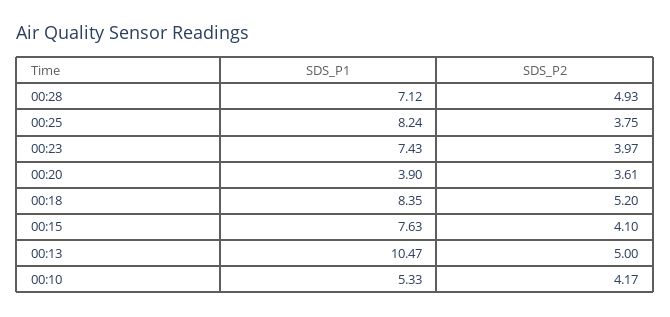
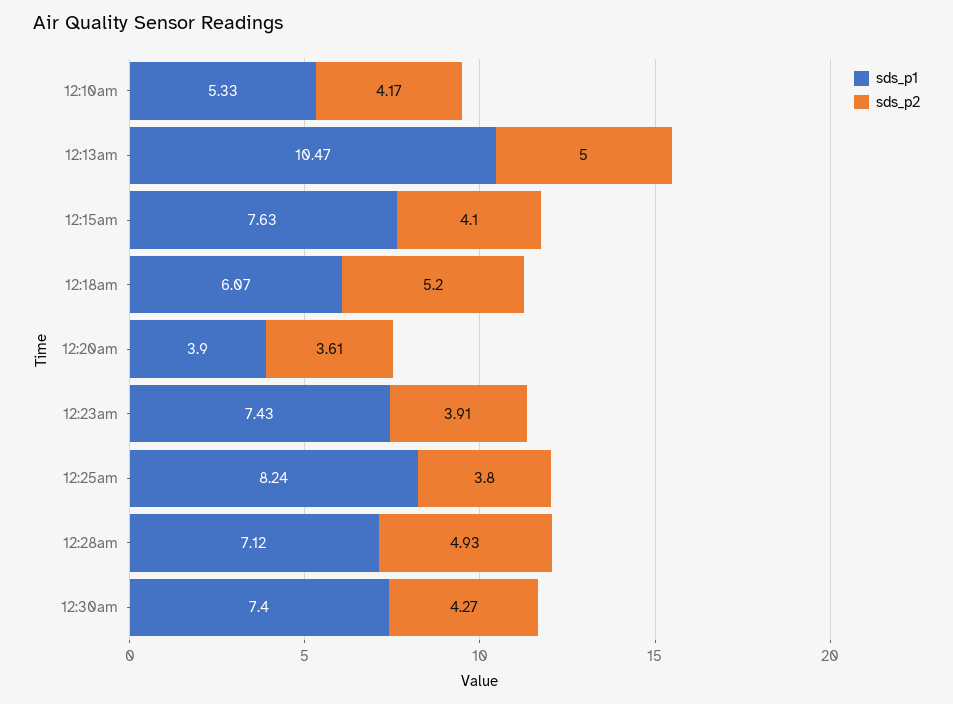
SDS_P2, 00:25: 3.75 -> 3.8
SDS_P2, 00:23: 3.97 -> 3.91
SDS_P1, 00:18: 8.35 -> 6.07
SDS_P1, 12:30am: none -> 7.4
SDS_P2, 12:30am: none -> 4.27

